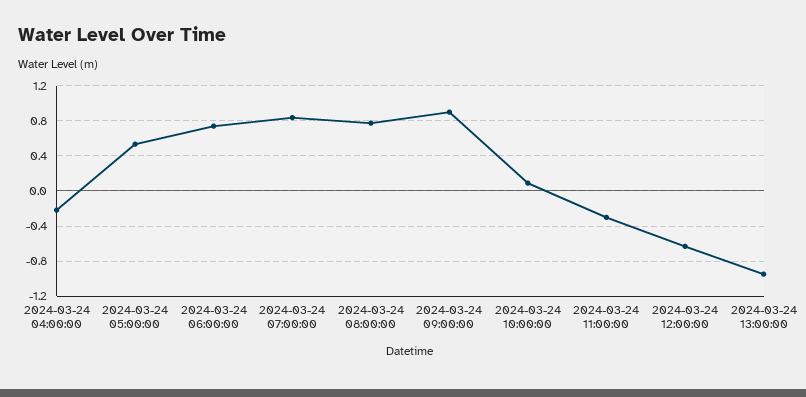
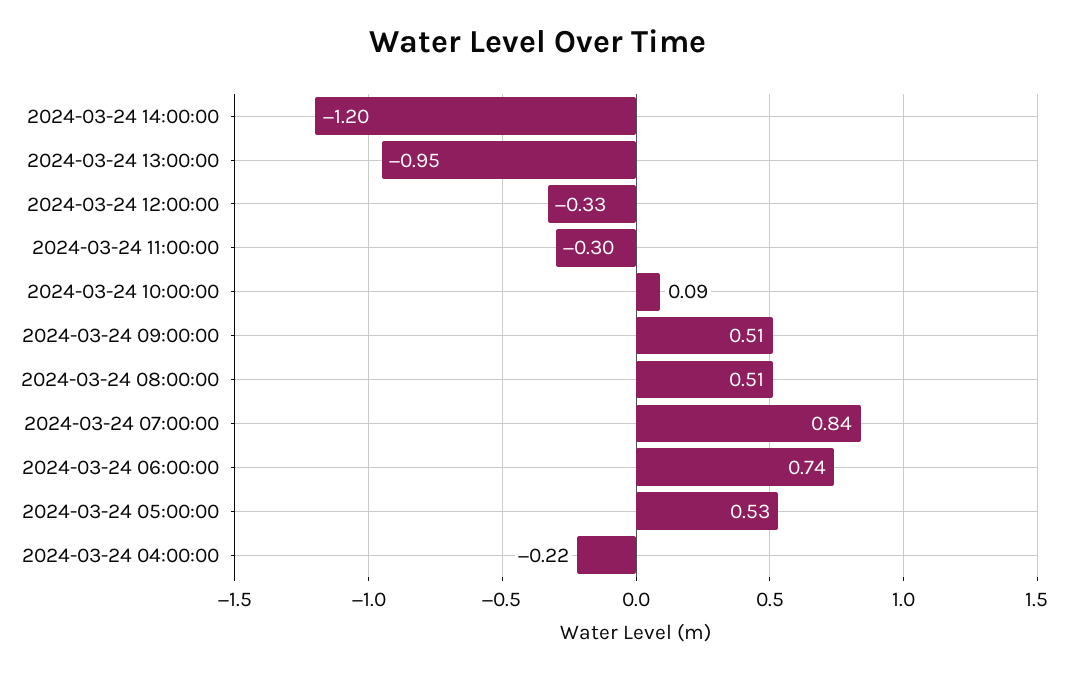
2024-03-24 08:00:00: 0.8 -> 0.51
2024-03-24 09:00:00: 0.9 -> 0.51
2024-03-24 12:00:00: -0.6 -> -0.33
2024-03-24 14:00:00: none -> -1.2

